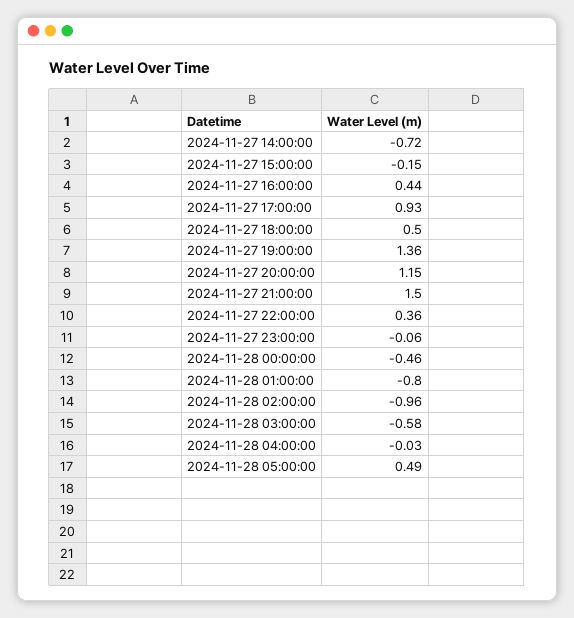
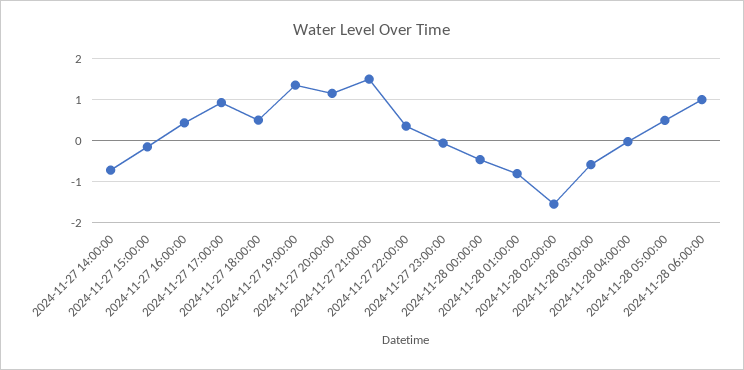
2024-11-28 02:00:00: -0.96 -> -1.6
2024-11-28 06:00:00: none -> 1

